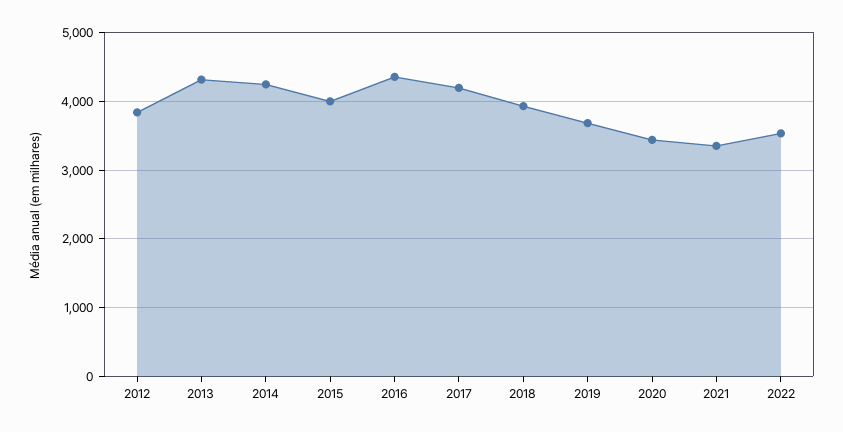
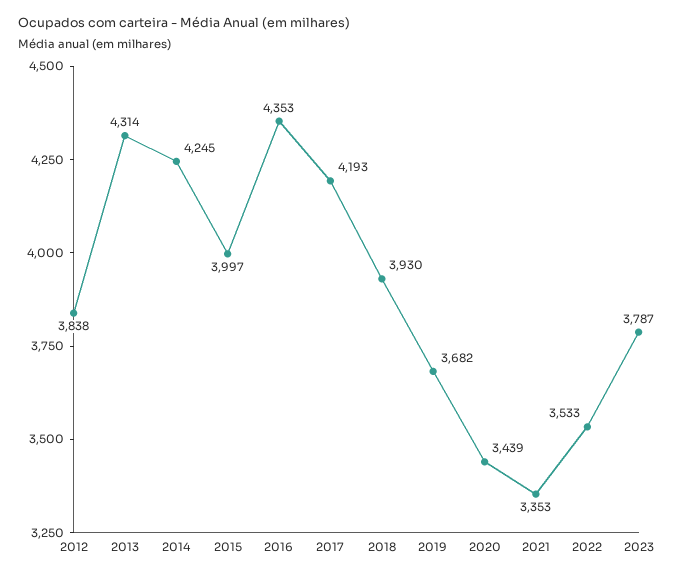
2023: none -> 3787

